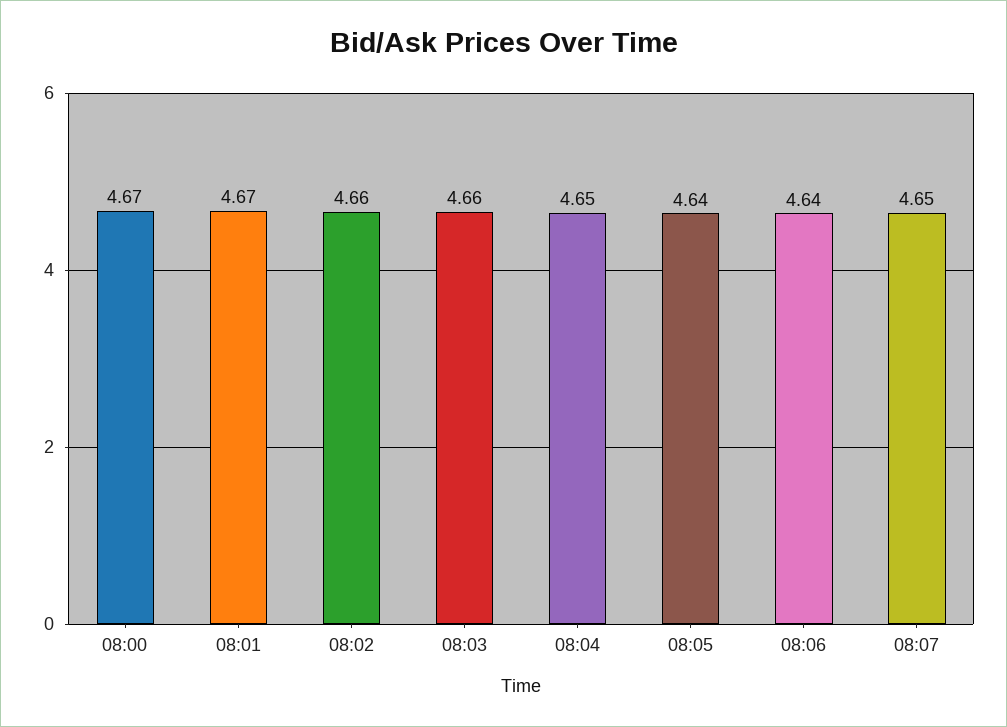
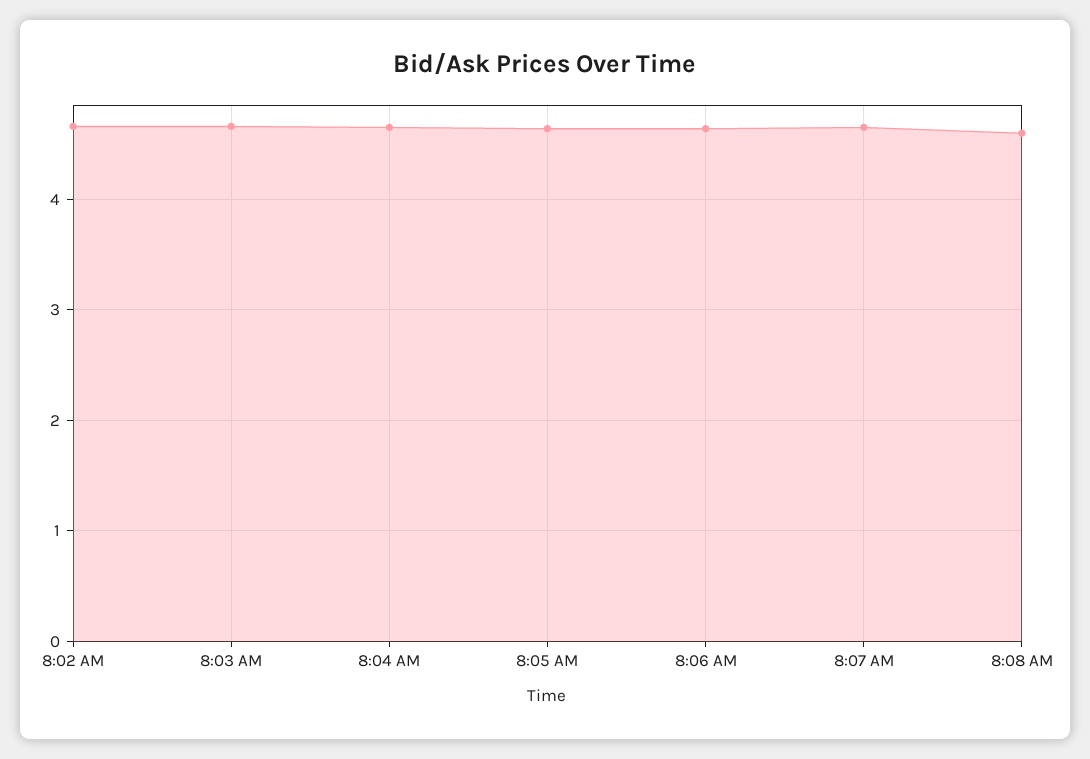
08:00: 4.67 -> none
08:01: 4.67 -> none
8:08 AM: none -> 4.6

